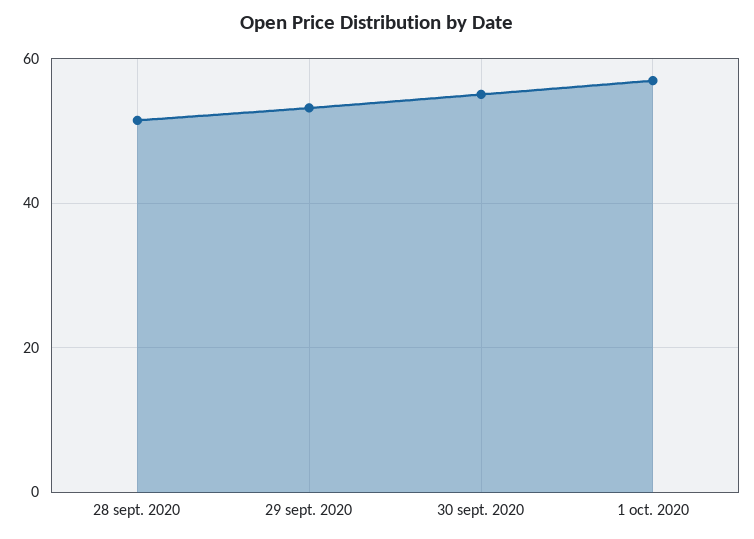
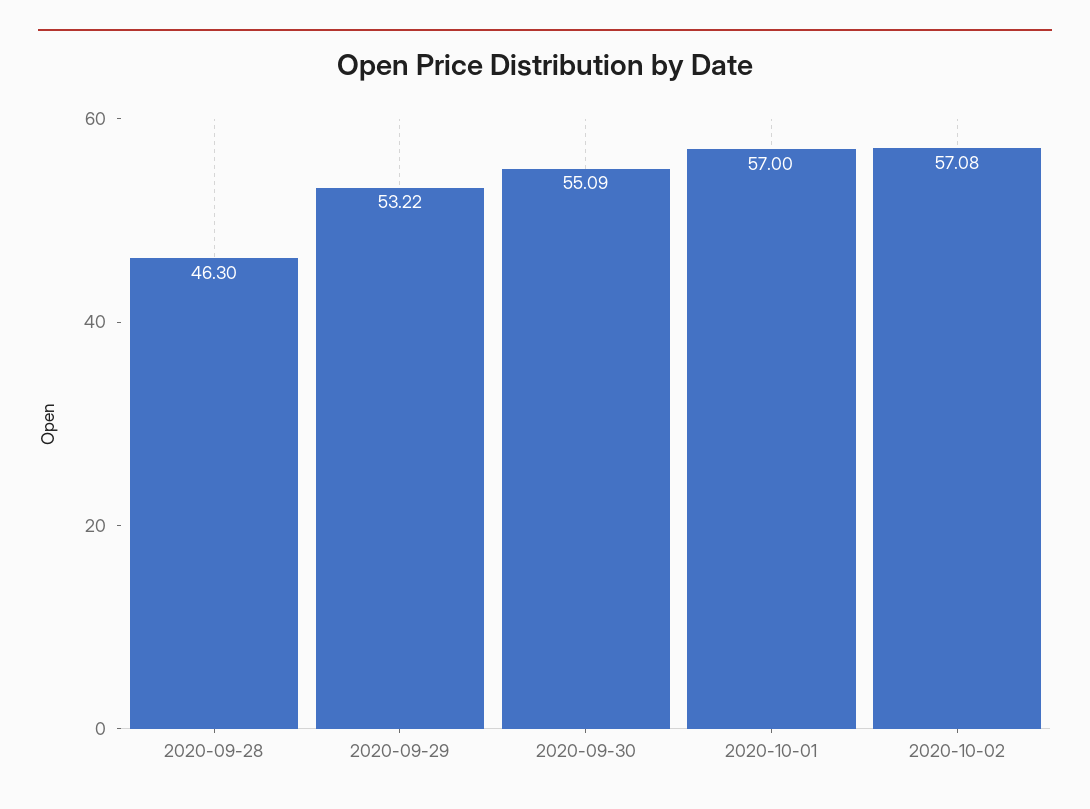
28 sept. 2020: 52 -> 46.3
2020-10-02: none -> 57.08

